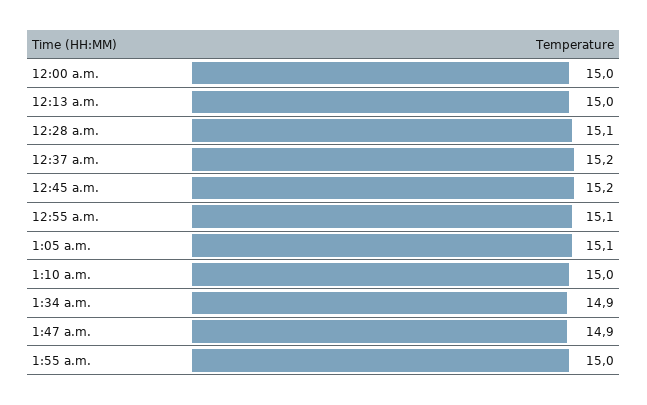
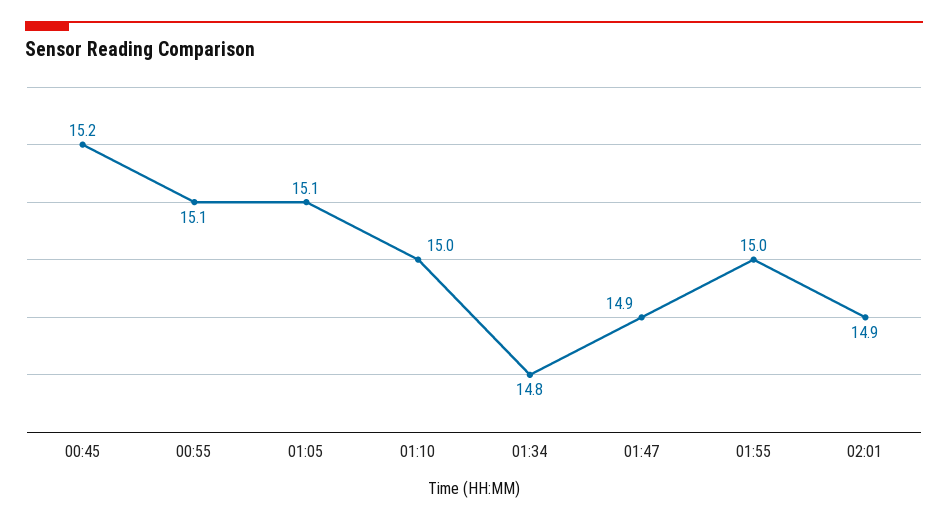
12:00 a.m.: 15 -> none
12:13 a.m.: 15 -> none
12:28 a.m.: 15.1 -> none
12:37 a.m.: 15.2 -> none
1:34 a.m.: 14.9 -> 14.8
02:01: none -> 14.9

